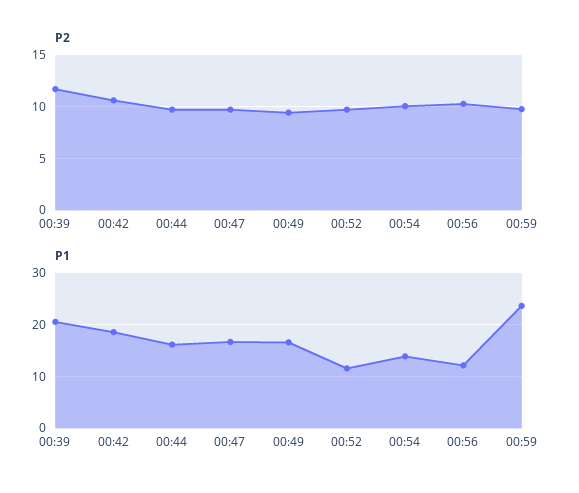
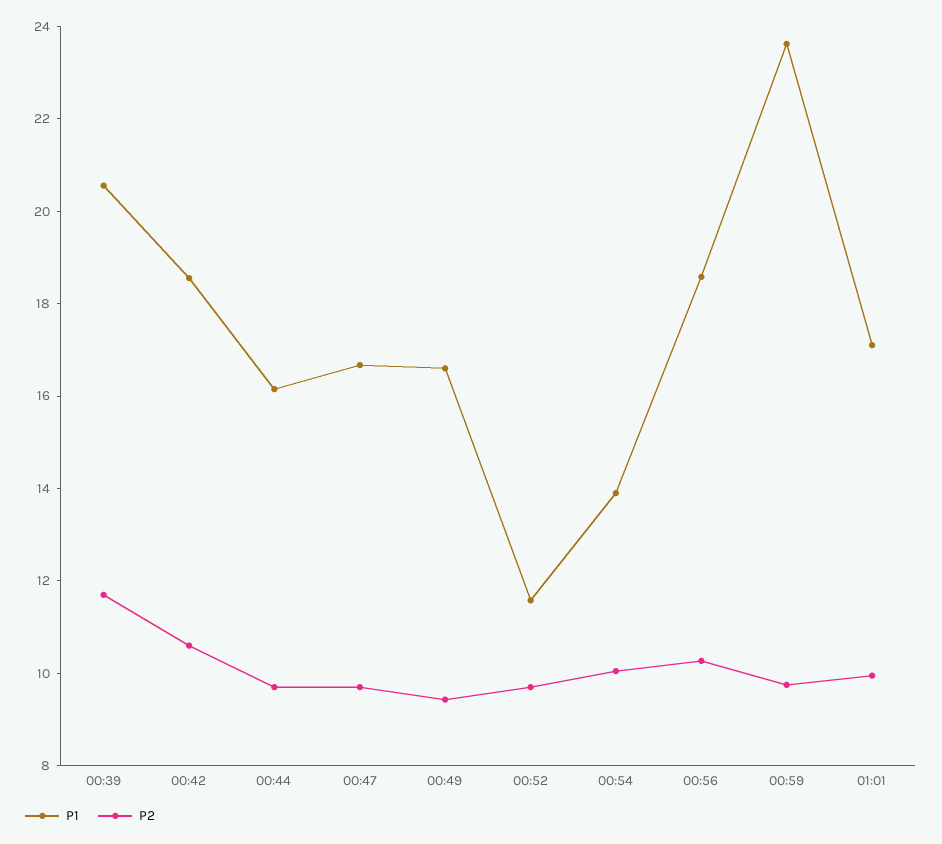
P1, 00:56: 12 -> 18.5
P1, 01:01: none -> 17
P2, 01:01: none -> 10

